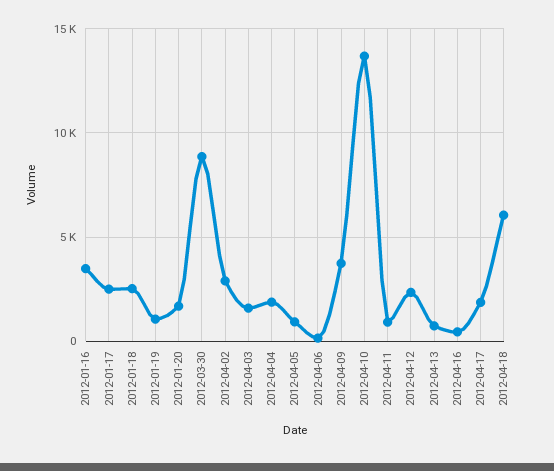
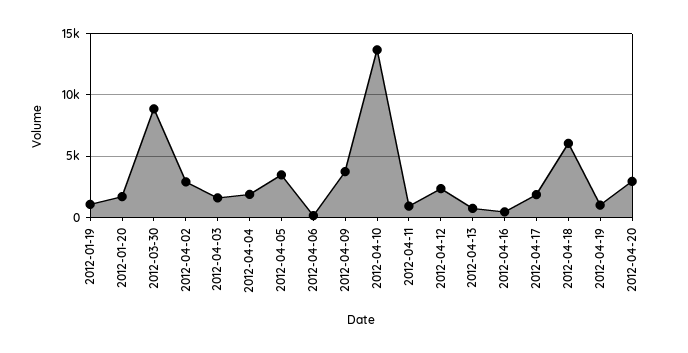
2012-01-16: 3500 -> none
2012-01-17: 2500 -> none
2012-01-18: 2500 -> none
2012-04-05: 1000 -> 3500
2012-04-19: none -> 1000
2012-04-20: none -> 3000

